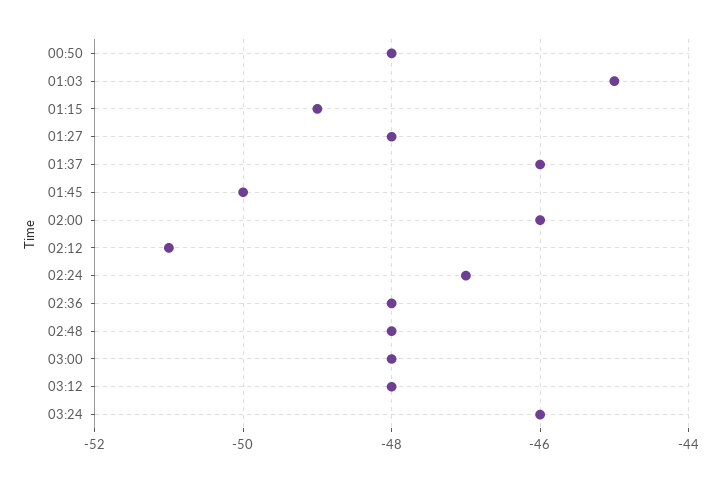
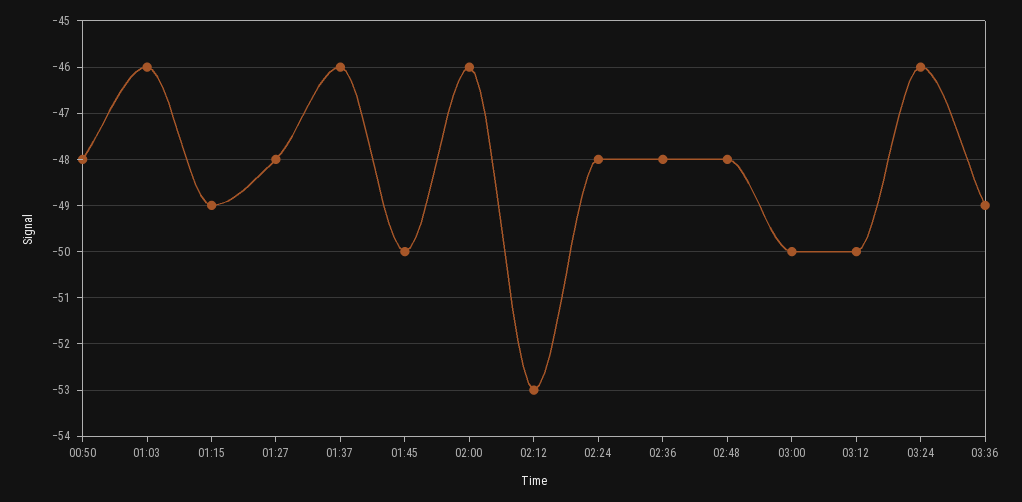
01:03: -45 -> -46
02:12: -51 -> -53
02:24: -47 -> -48
03:00: -48 -> -50
03:12: -48 -> -50
03:36: none -> -49

